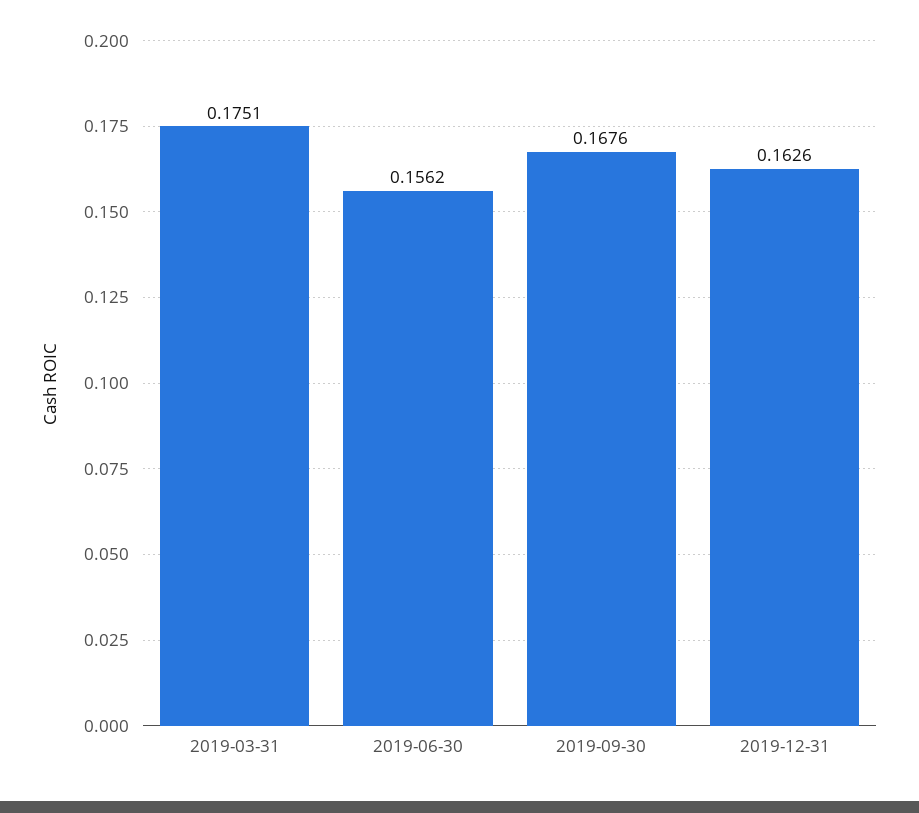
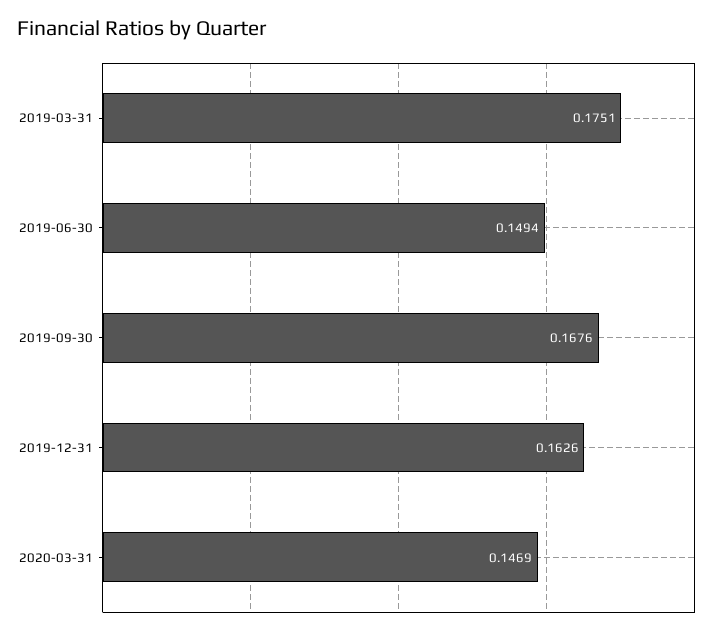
2019-06-30: 0.1562 -> 0.1494
2020-03-31: none -> 0.1469

